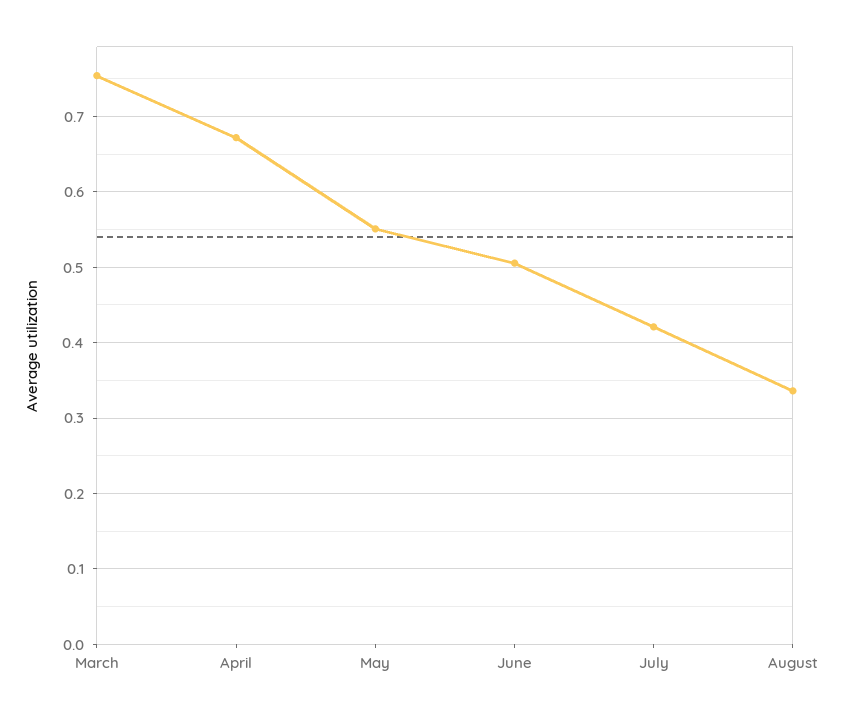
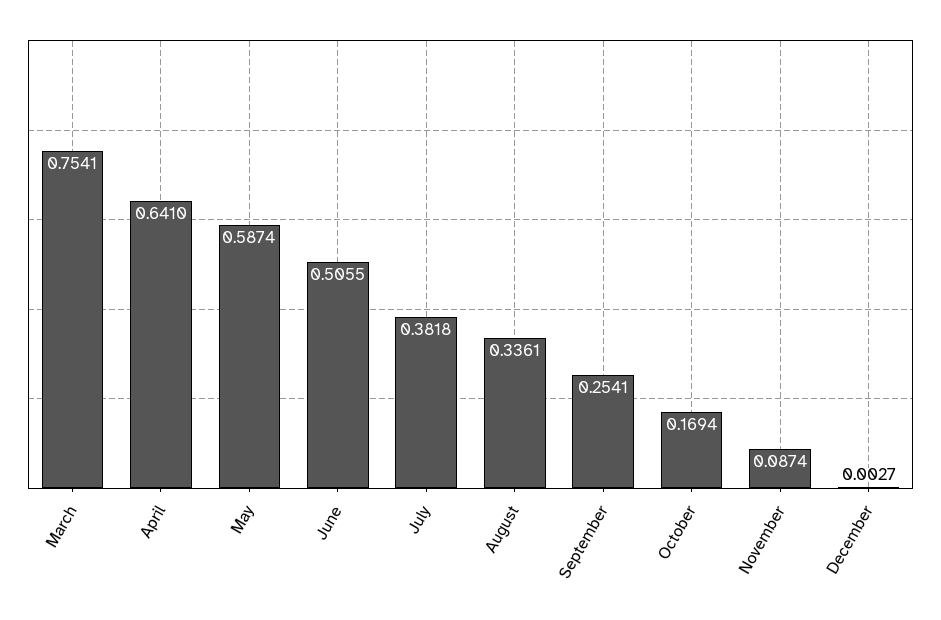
April: 0.67 -> 0.641
May: 0.55 -> 0.5874
July: 0.42 -> 0.3818
September: none -> 0.2541
October: none -> 0.1694
November: none -> 0.0874
December: none -> 0.0027

